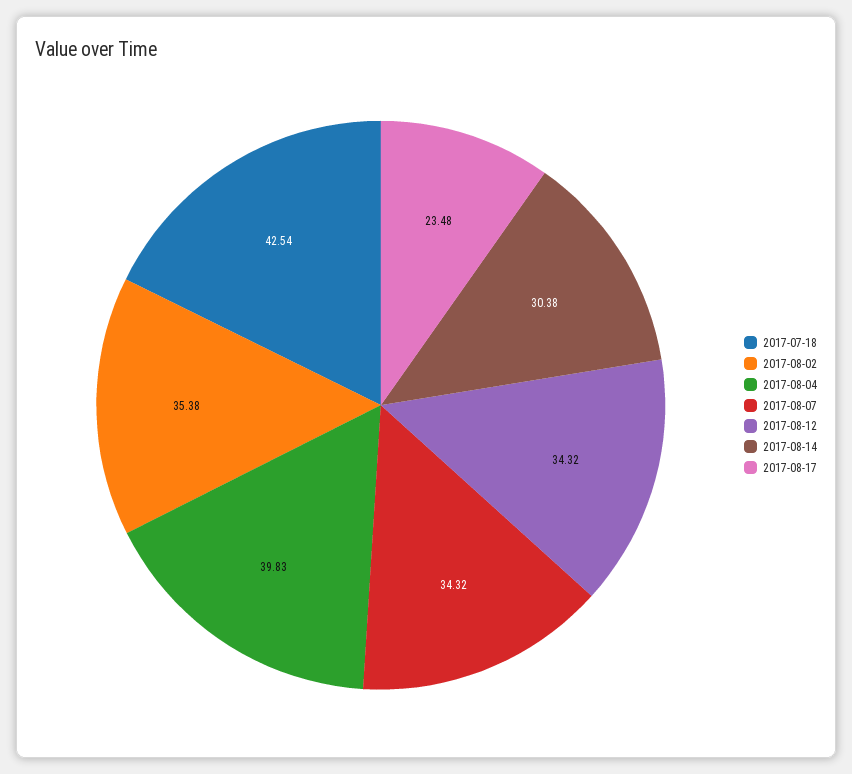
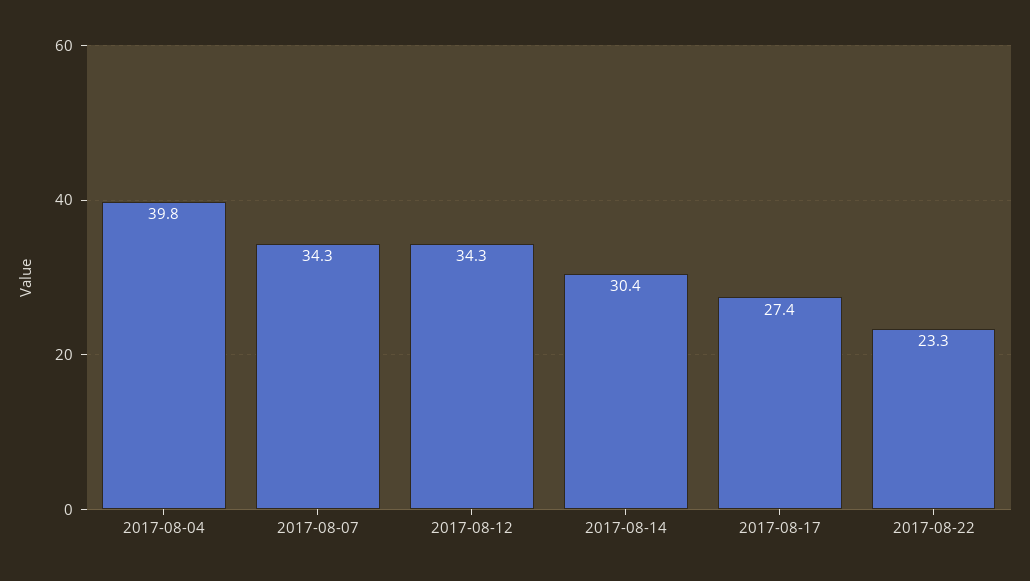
2017-07-18: 42.54 -> none
2017-08-02: 35.38 -> none
2017-08-17: 23.48 -> 27.4
2017-08-22: none -> 23.3

